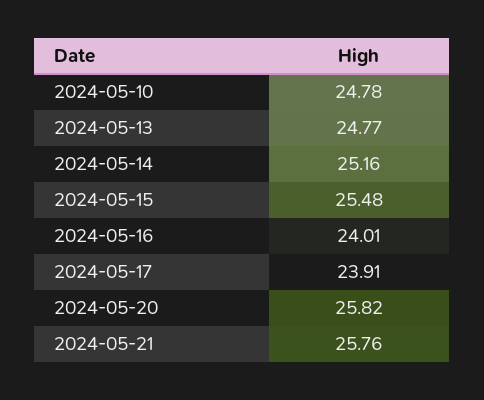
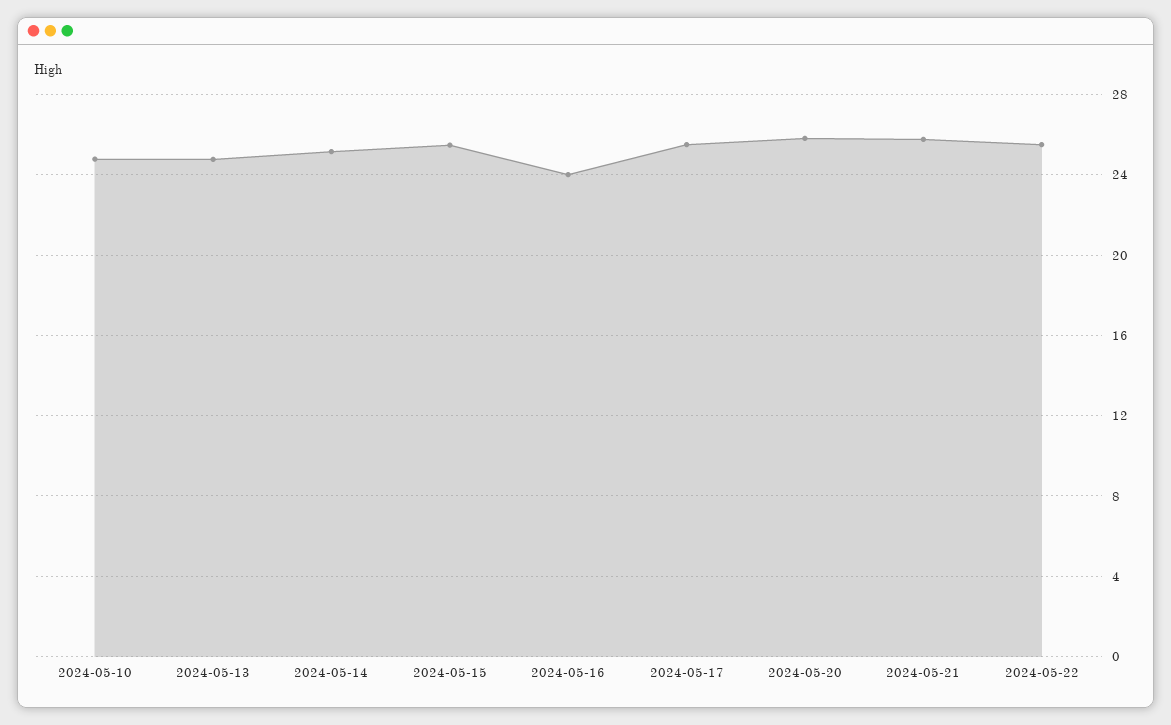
2024-05-17: 23.91 -> 25.5
2024-05-22: none -> 25.5

